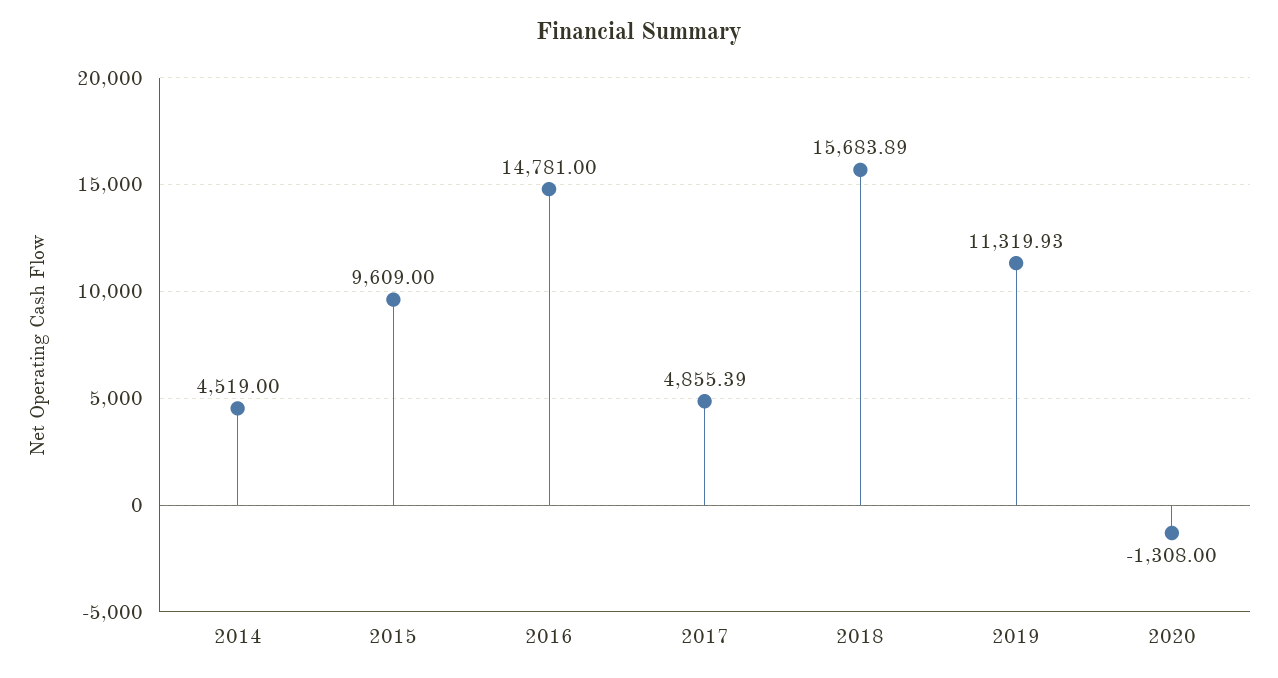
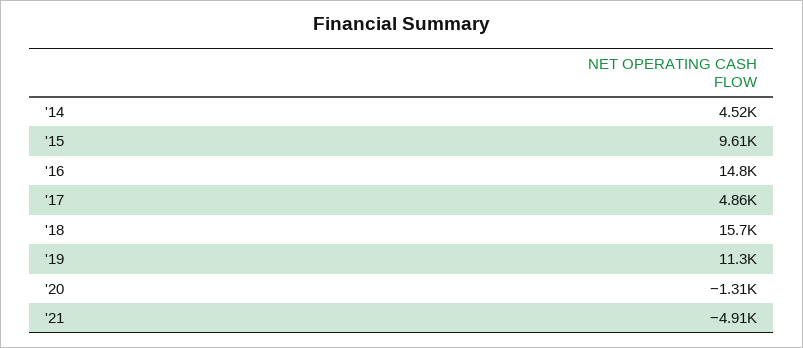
'21: none -> -4910

